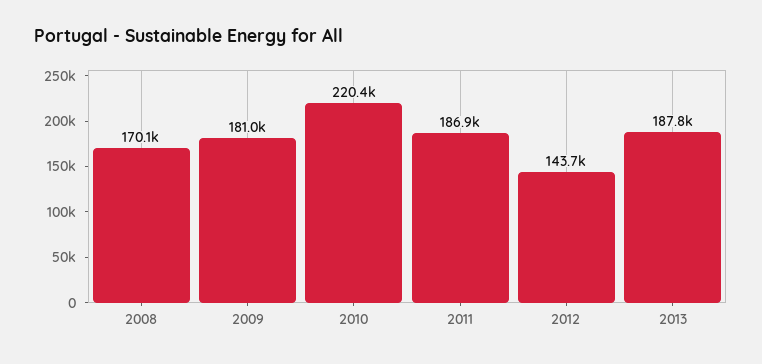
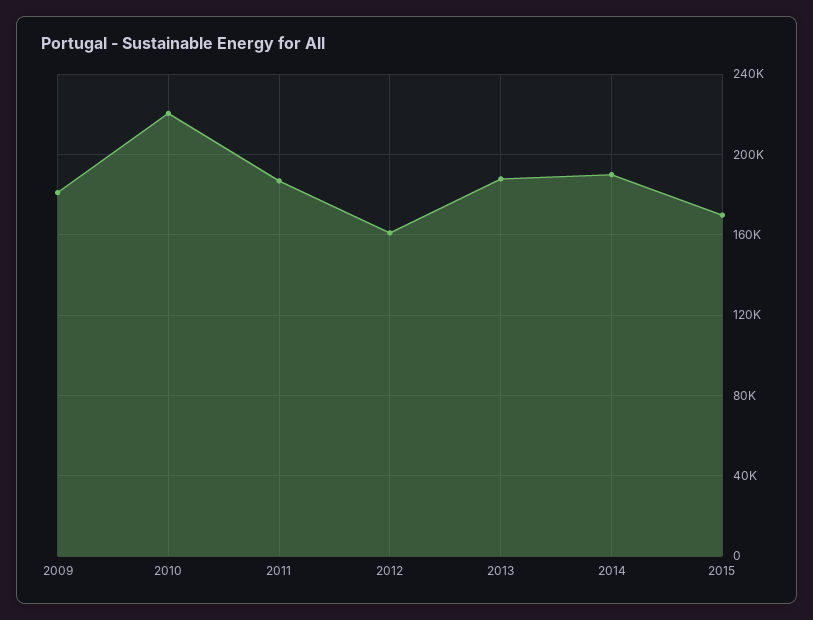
2008: 170100 -> none
2012: 143700 -> 160000
2014: none -> 190000
2015: none -> 170000

